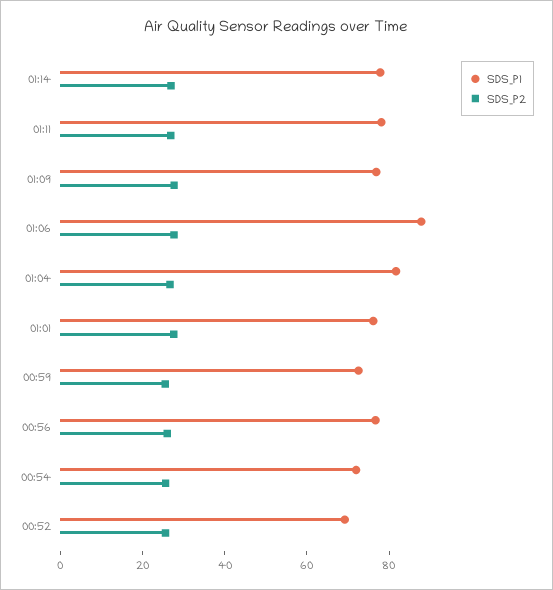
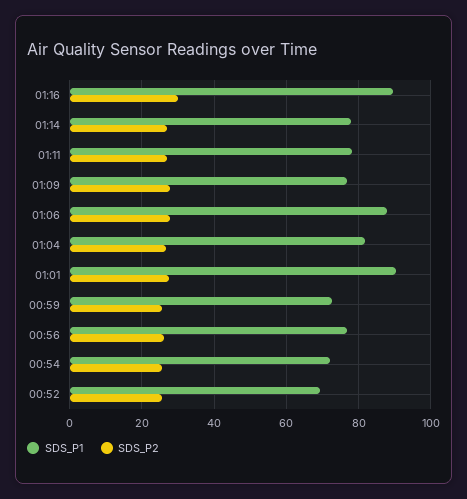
SDS_P1, 01:01: 75 -> 90
SDS_P1, 01:16: none -> 90
SDS_P2, 01:16: none -> 30

